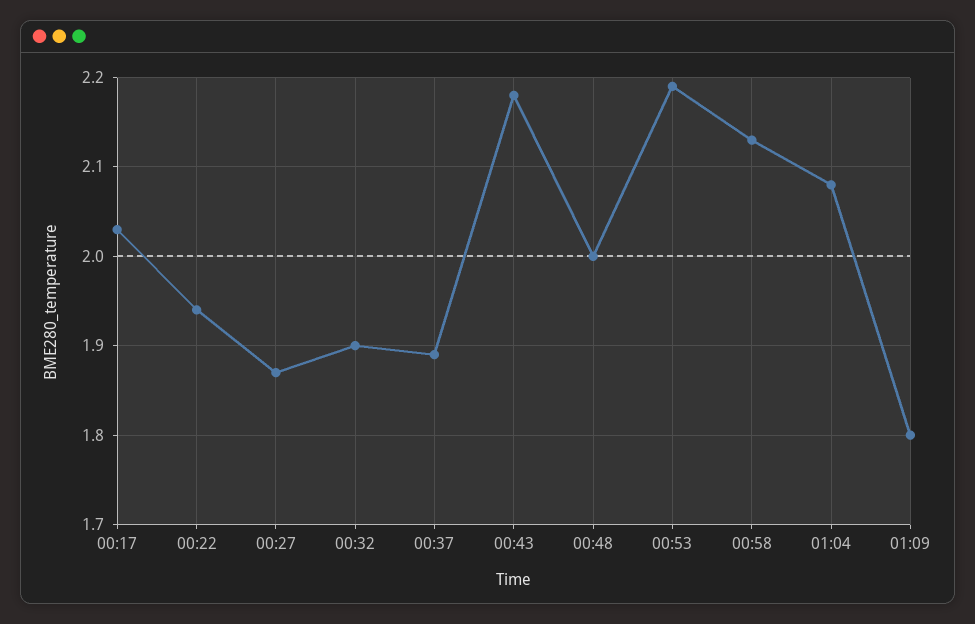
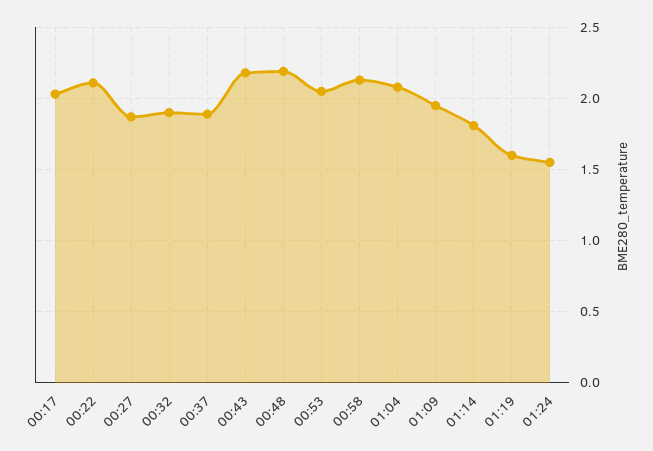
00:22: 1.94 -> 2.1
00:48: 2 -> 2.2
00:53: 2.19 -> 2.05
01:09: 1.8 -> 1.95
01:14: none -> 1.8
01:19: none -> 1.6
01:24: none -> 1.55

